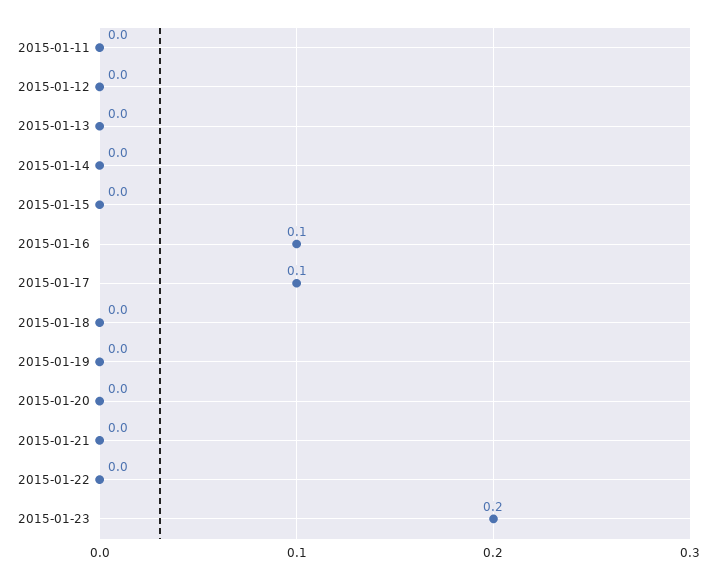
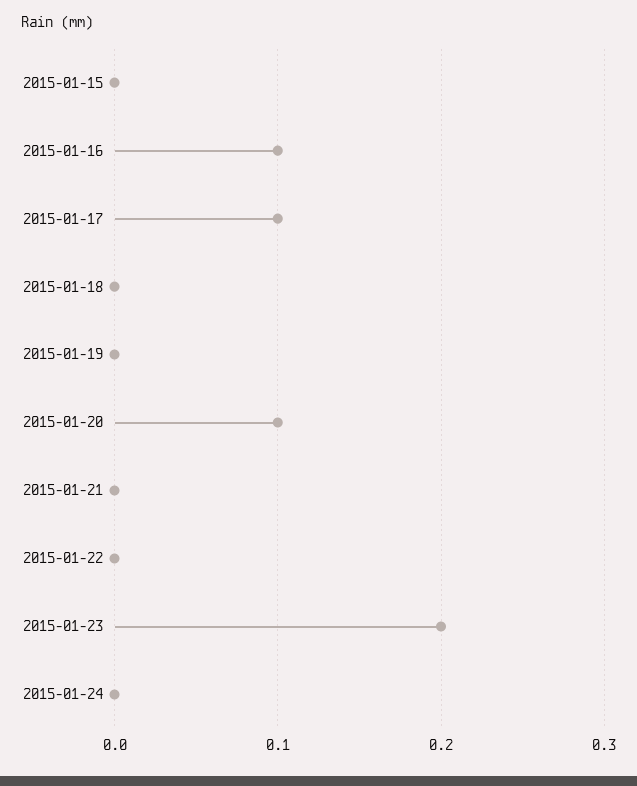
2015-01-11: 0 -> none
2015-01-12: 0 -> none
2015-01-13: 0 -> none
2015-01-14: 0 -> none
2015-01-20: 0 -> 0.1
2015-01-24: none -> 0

